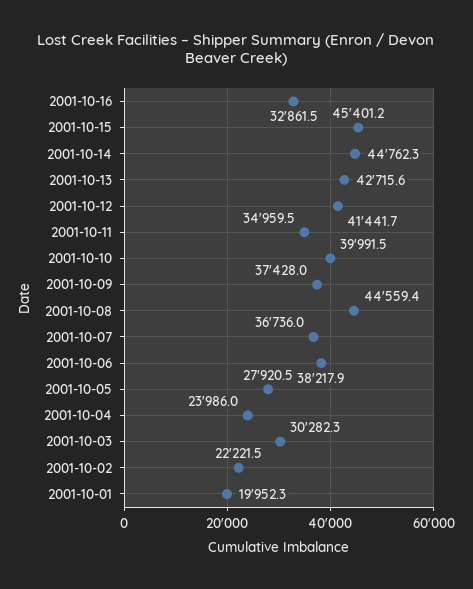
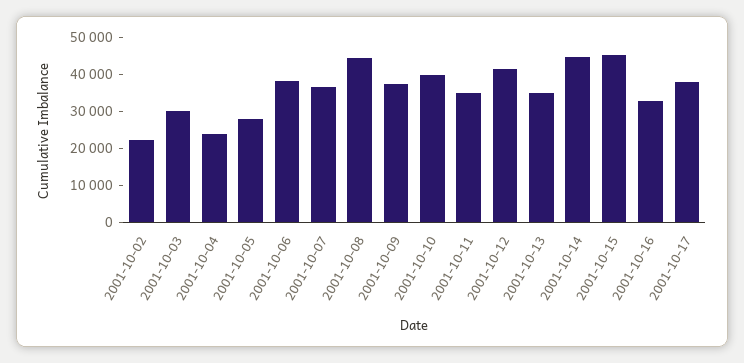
2001-10-13: 42715.6 -> 35000
2001-10-01: 19952.3 -> none
2001-10-17: none -> 37500

